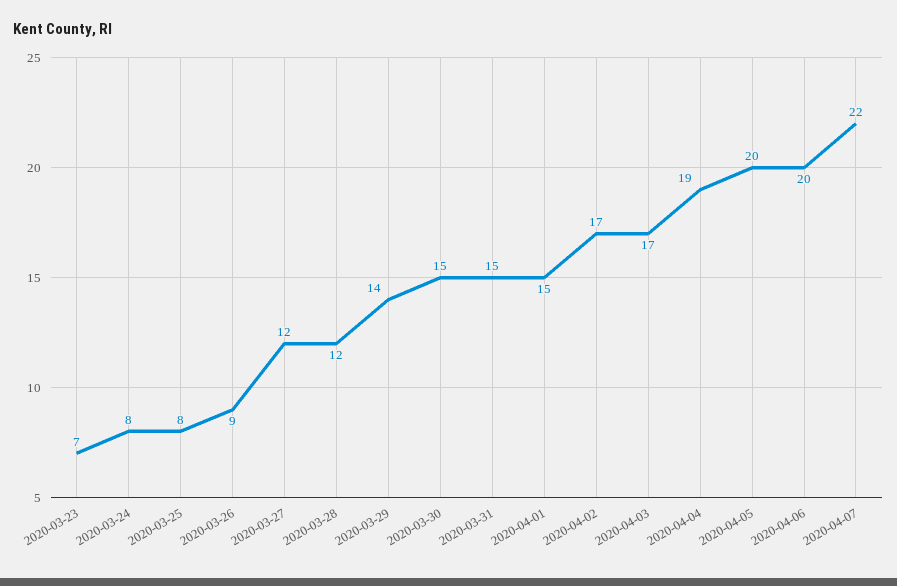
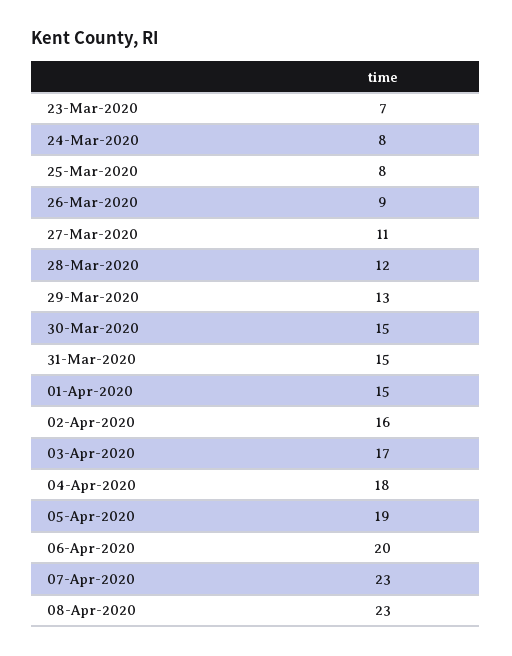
2020-03-27: 12 -> 11
2020-03-29: 14 -> 13
2020-04-02: 17 -> 16
2020-04-04: 19 -> 18
2020-04-05: 20 -> 19
2020-04-07: 22 -> 23
08-Apr-2020: none -> 23

